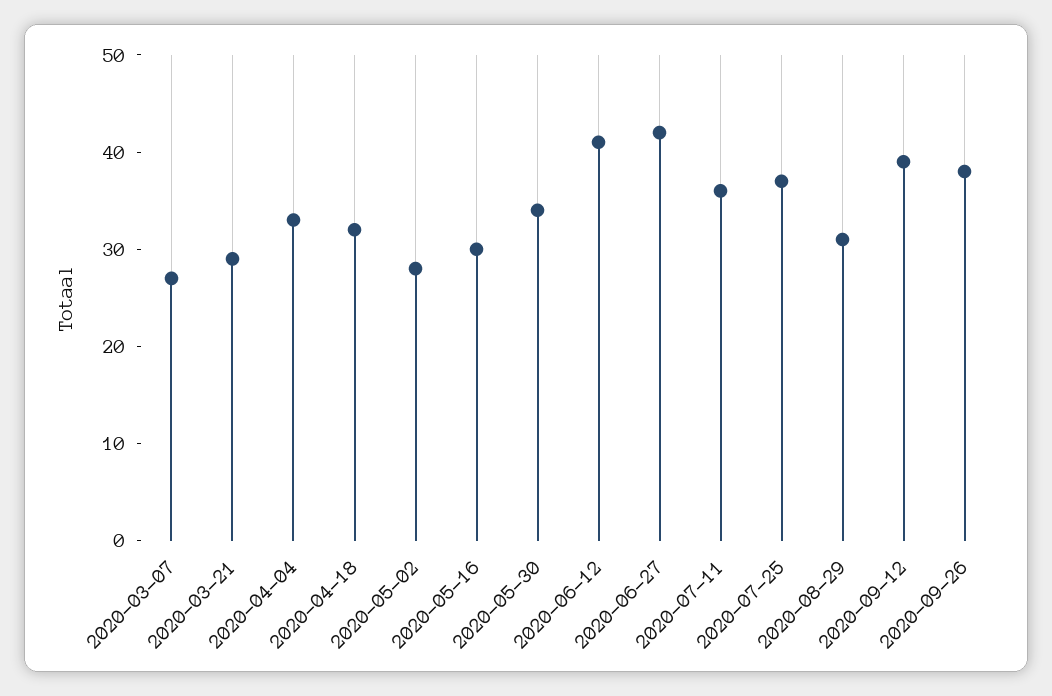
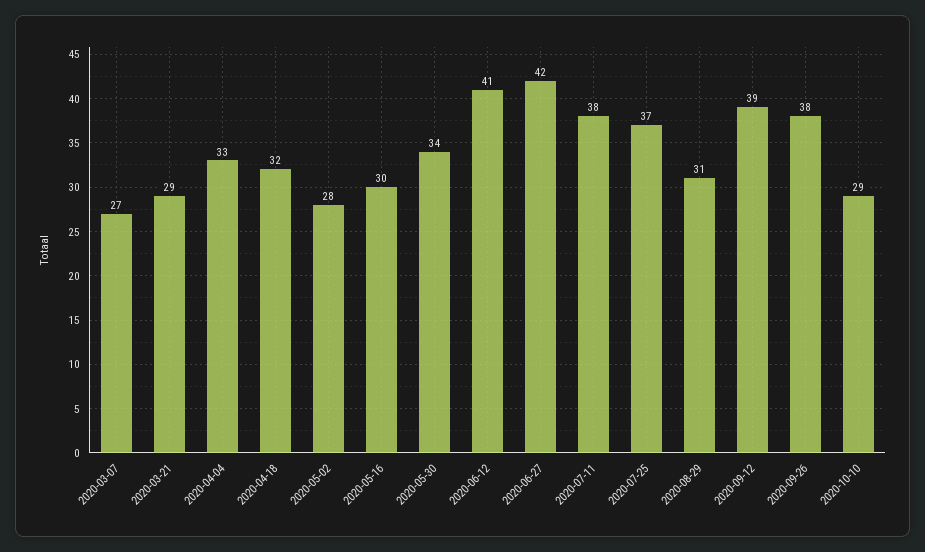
2020-07-11: 36 -> 38
2020-10-10: none -> 29

